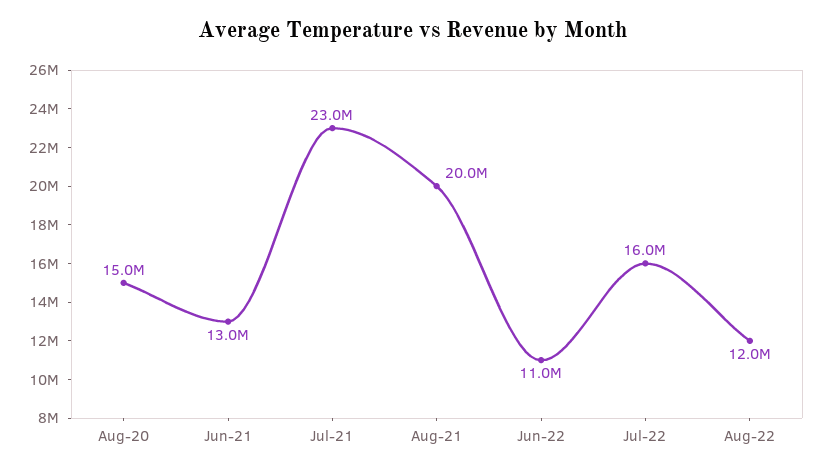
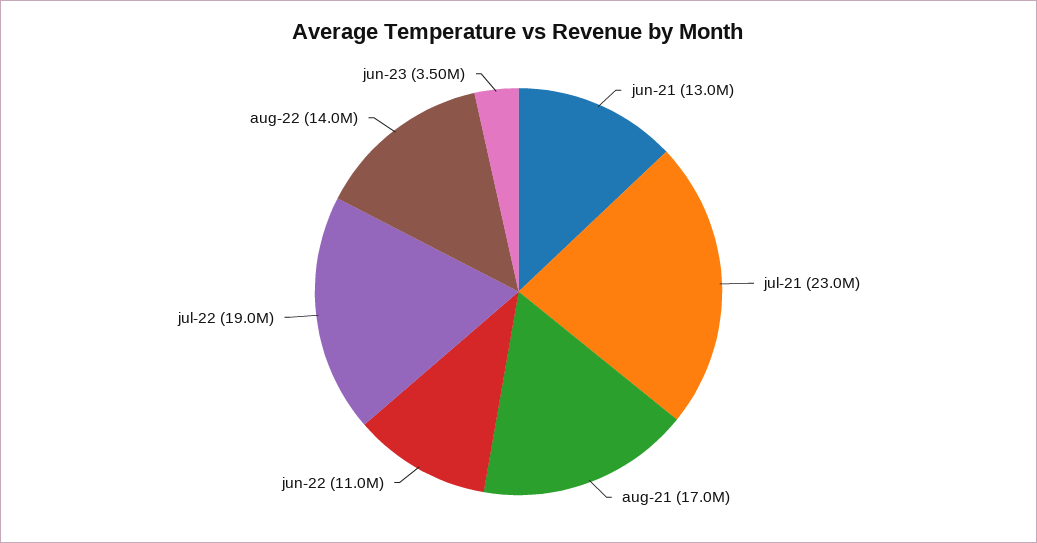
Aug-20: 15000000 -> none
Aug-21: 20000000 -> 17000000
Jul-22: 16000000 -> 19000000
Aug-22: 12000000 -> 14000000
jun-23: none -> 3500000

